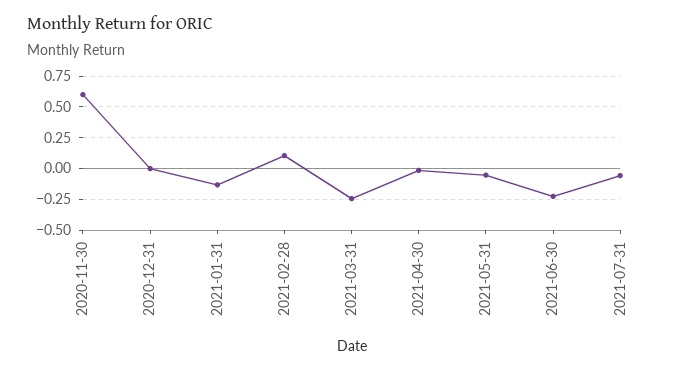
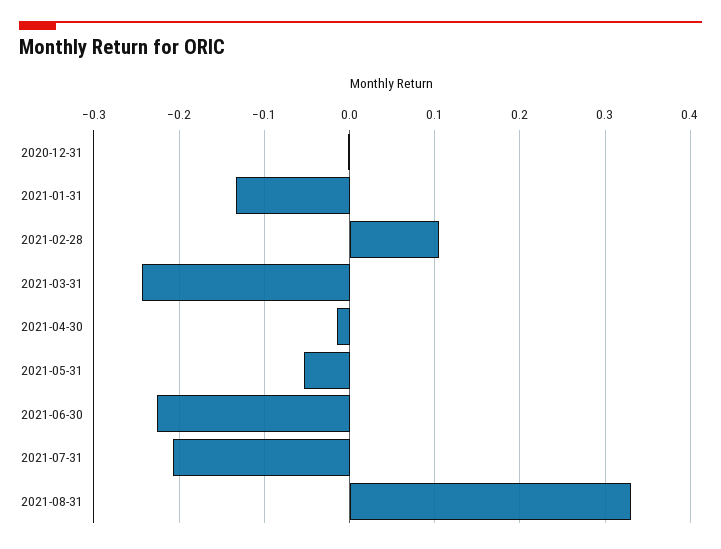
2020-11-30: 0.6 -> none
2021-07-31: -0.05 -> -0.21
2021-08-31: none -> 0.33

